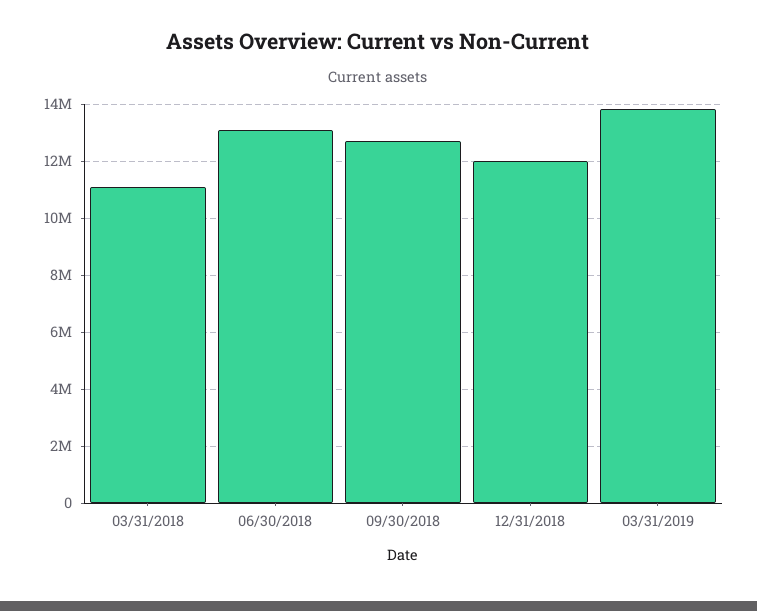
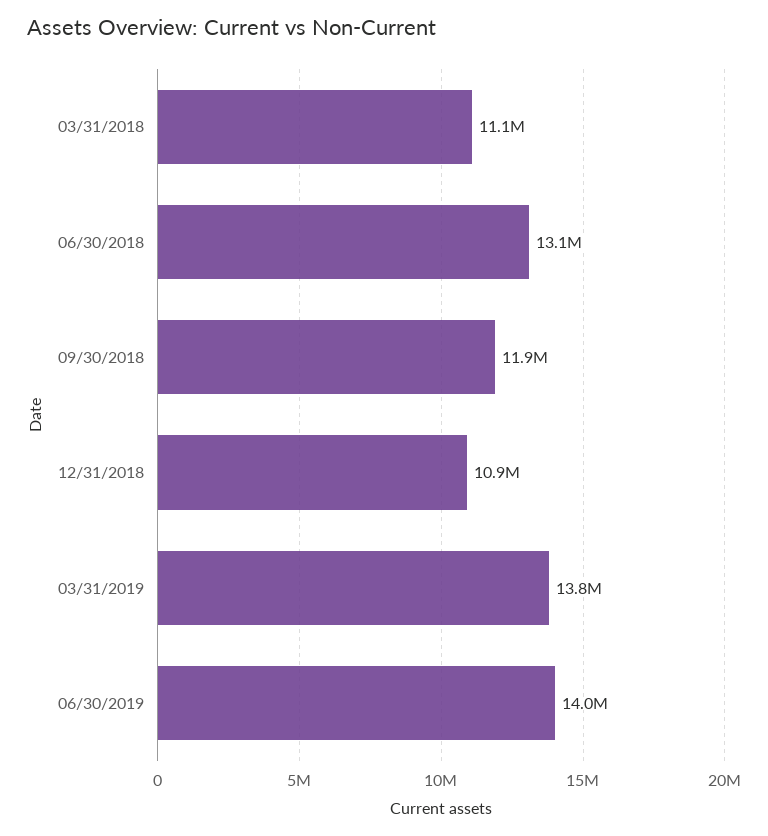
09/30/2018: 12750000 -> 11900000
12/31/2018: 12000000 -> 10900000
06/30/2019: none -> 14000000

